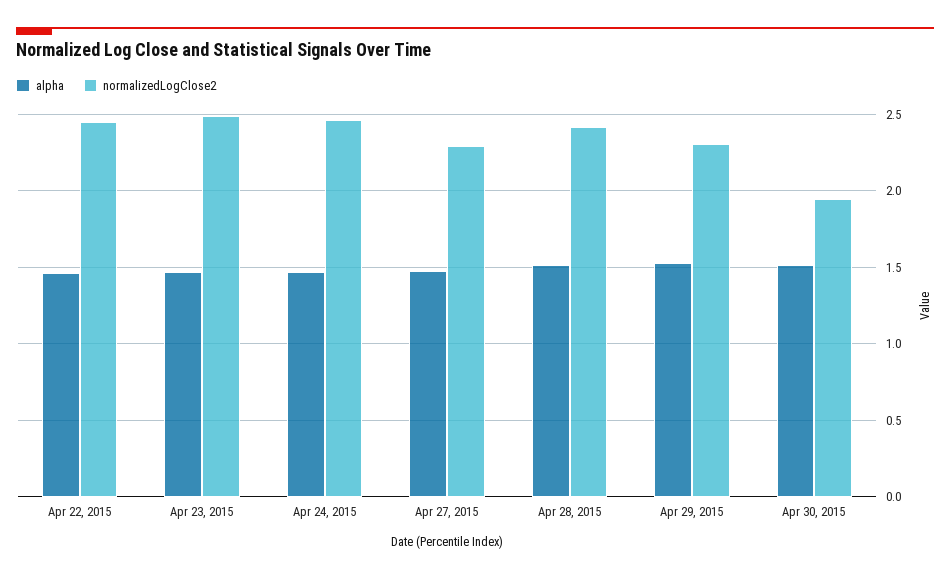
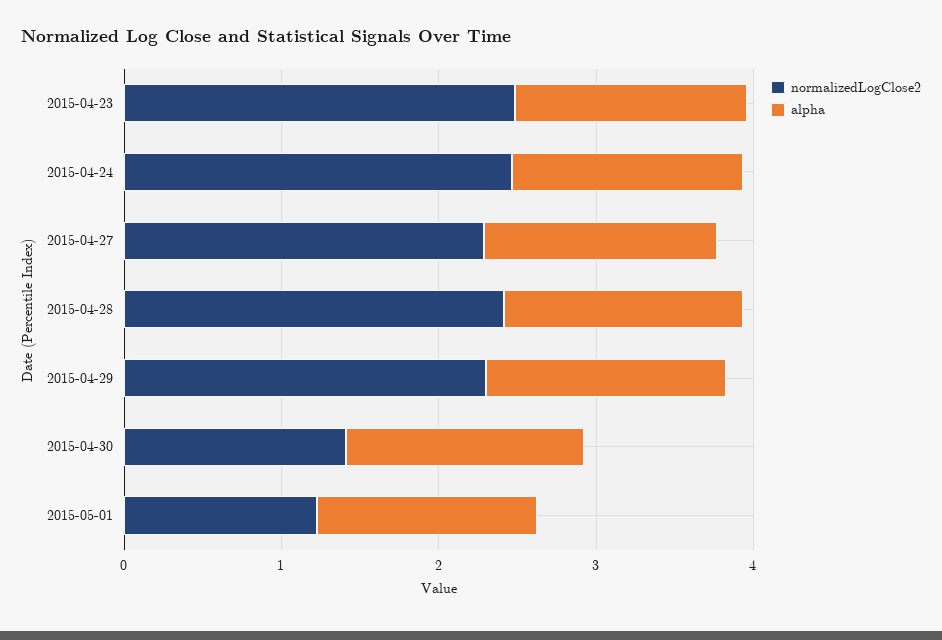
alpha, Apr 22, 2015: 1.45 -> none
normalizedLogClose2, Apr 22, 2015: 2.45 -> none
normalizedLogClose2, Apr 30, 2015: 1.95 -> 1.4
normalizedLogClose2, 2015-05-01: none -> 1.2
alpha, 2015-05-01: none -> 1.4

